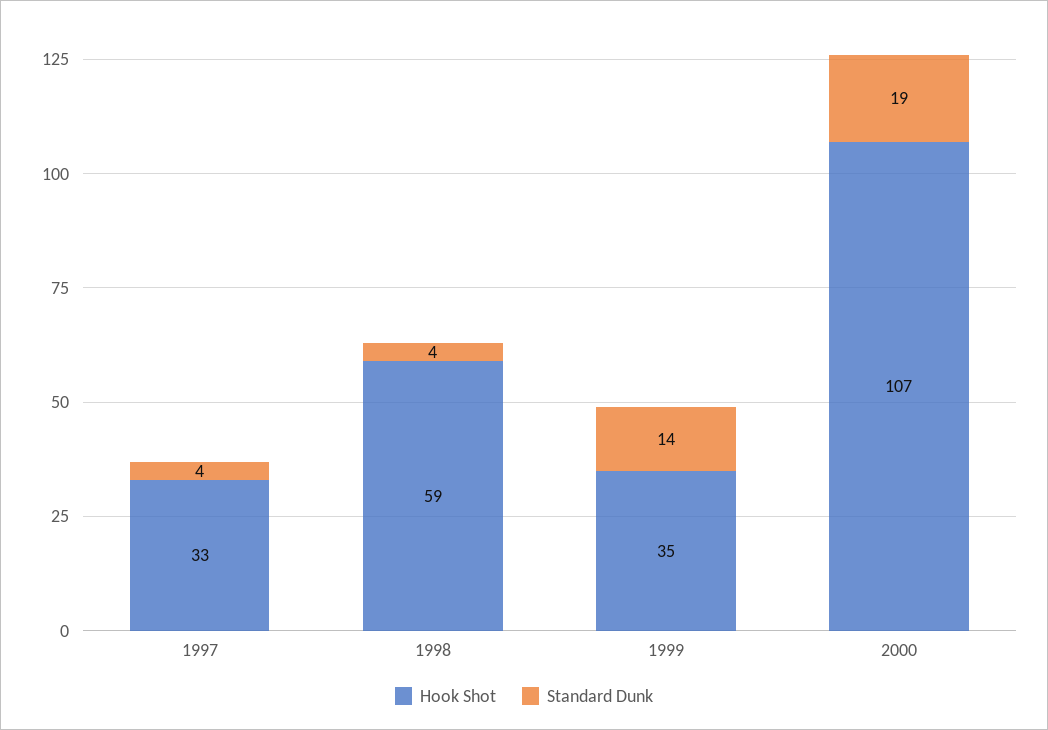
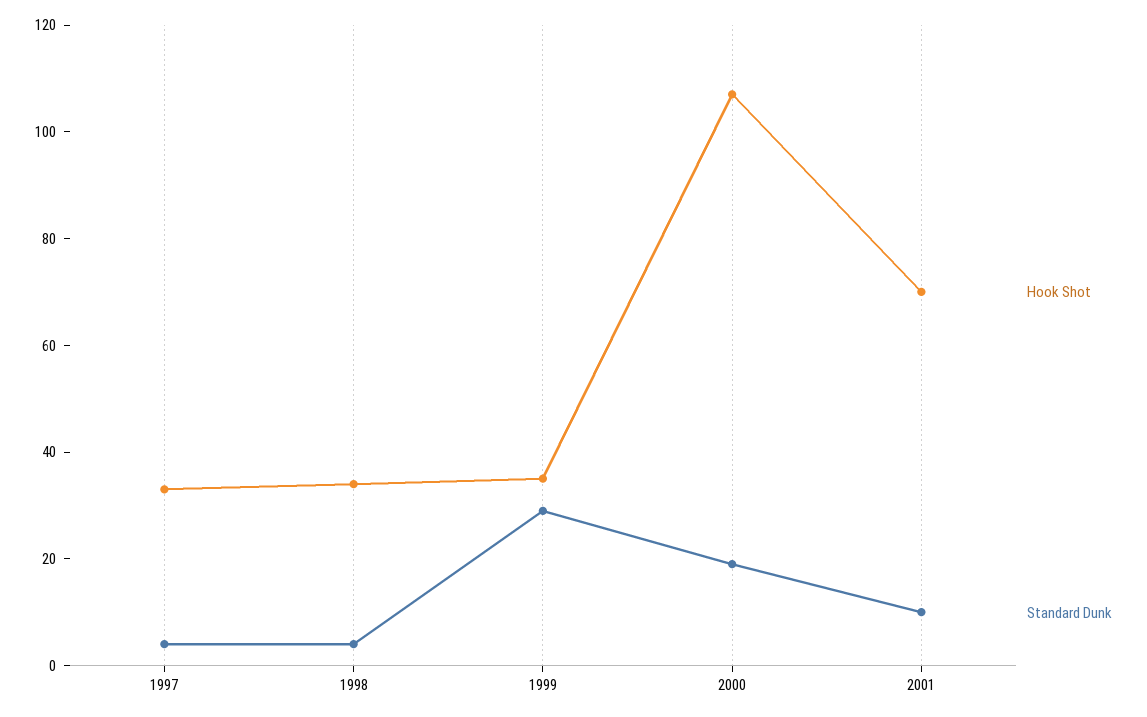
Hook Shot, 1998: 59 -> 35
Standard Dunk, 1999: 14 -> 30
Hook Shot, 2001: none -> 70
Standard Dunk, 2001: none -> 10

